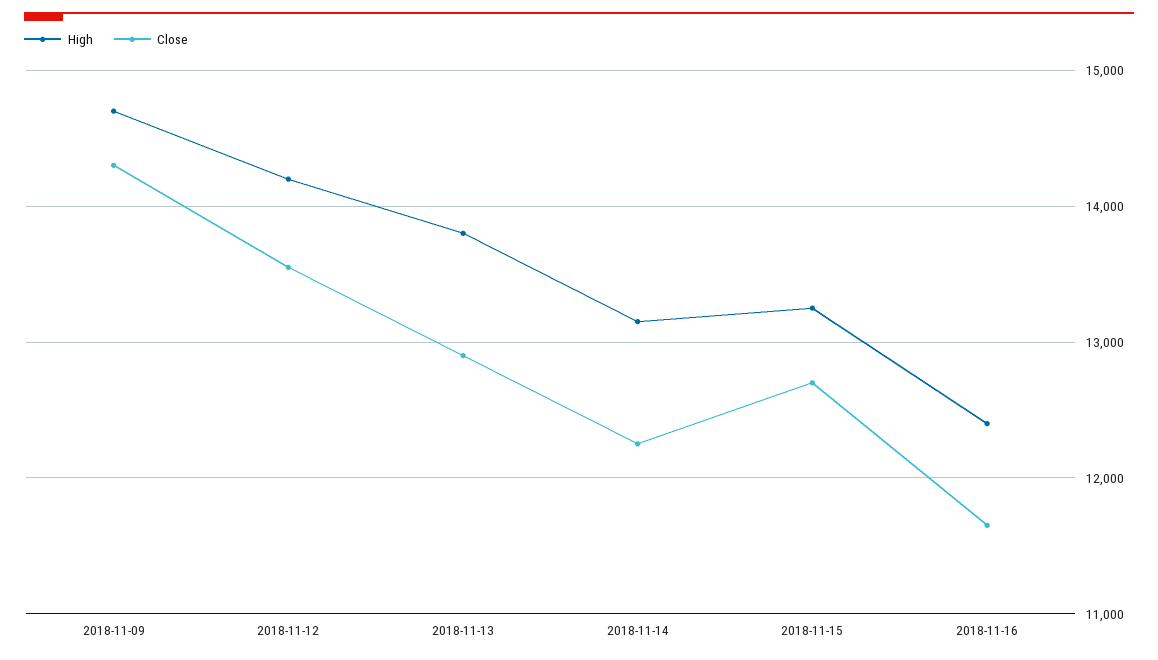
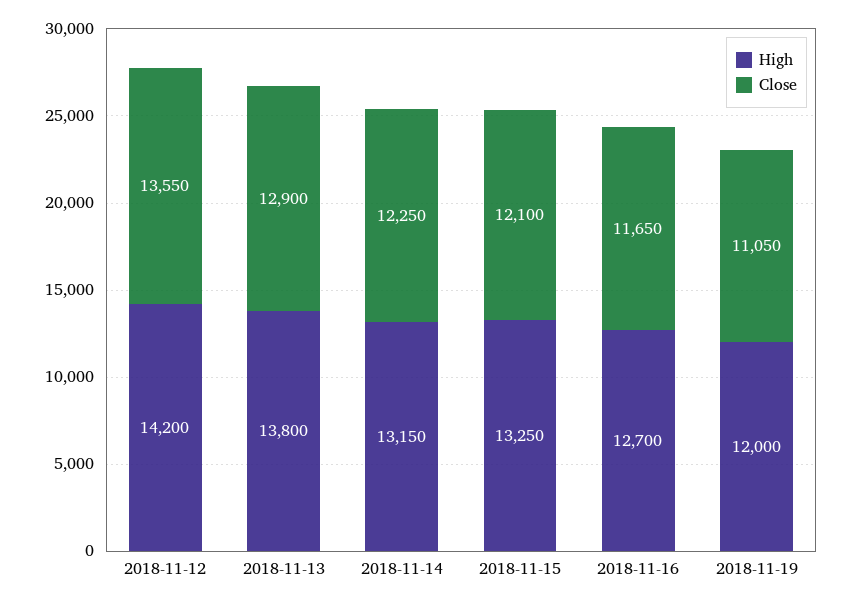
High, 2018-11-09: 14700 -> none
Close, 2018-11-09: 14300 -> none
Close, 2018-11-15: 12700 -> 12100
High, 2018-11-16: 12400 -> 12700
High, 2018-11-19: none -> 12000
Close, 2018-11-19: none -> 11050

